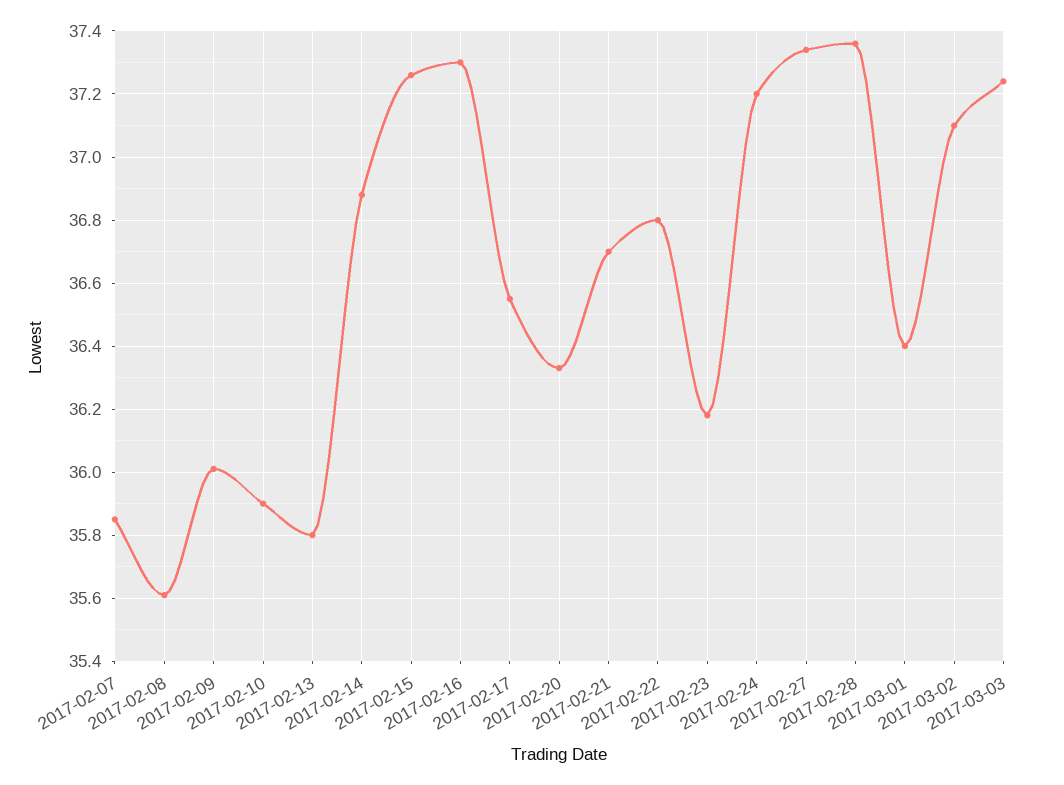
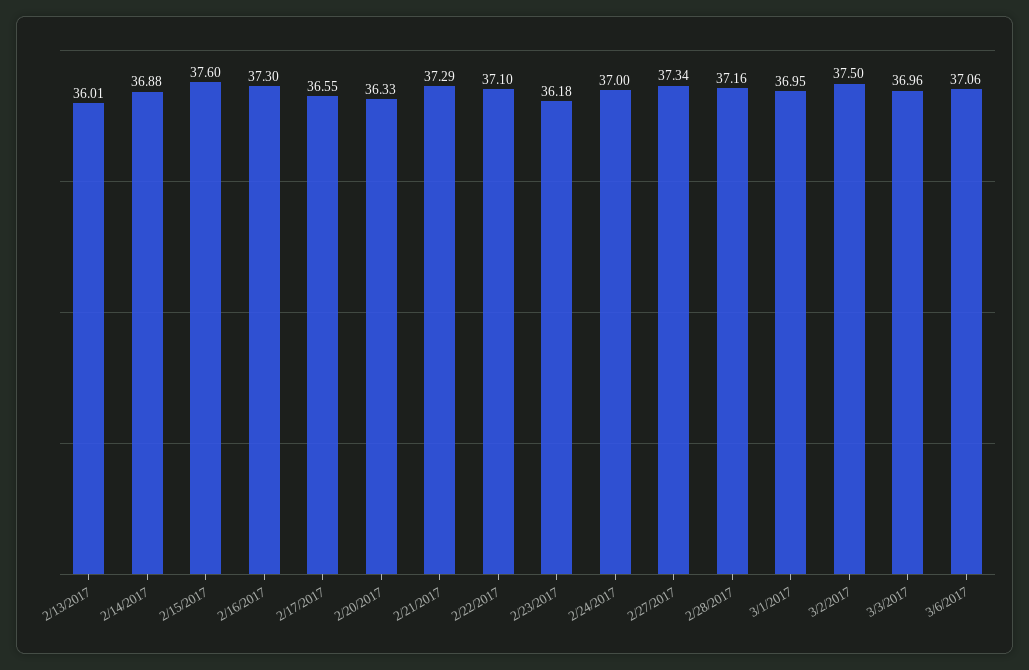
2017-02-07: 35.85 -> none
2017-02-08: 35.6 -> none
2017-02-09: 36 -> none
2017-02-10: 35.9 -> none
2017-02-13: 35.8 -> 36.01
2017-02-15: 37.25 -> 37.6
2017-02-21: 36.7 -> 37.29
2017-02-22: 36.8 -> 37.1
2017-02-24: 37.2 -> 37
2017-02-28: 37.35 -> 37.16
2017-03-01: 36.4 -> 36.95
2017-03-02: 37.1 -> 37.5
2017-03-03: 37.25 -> 36.96
3/6/2017: none -> 37.06

